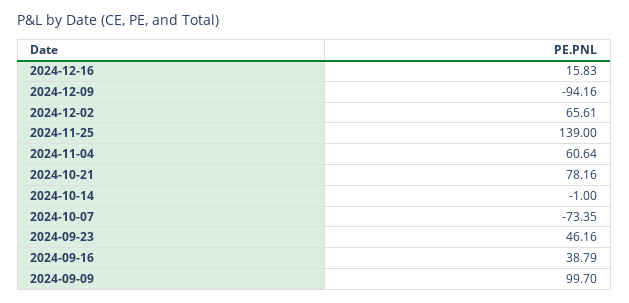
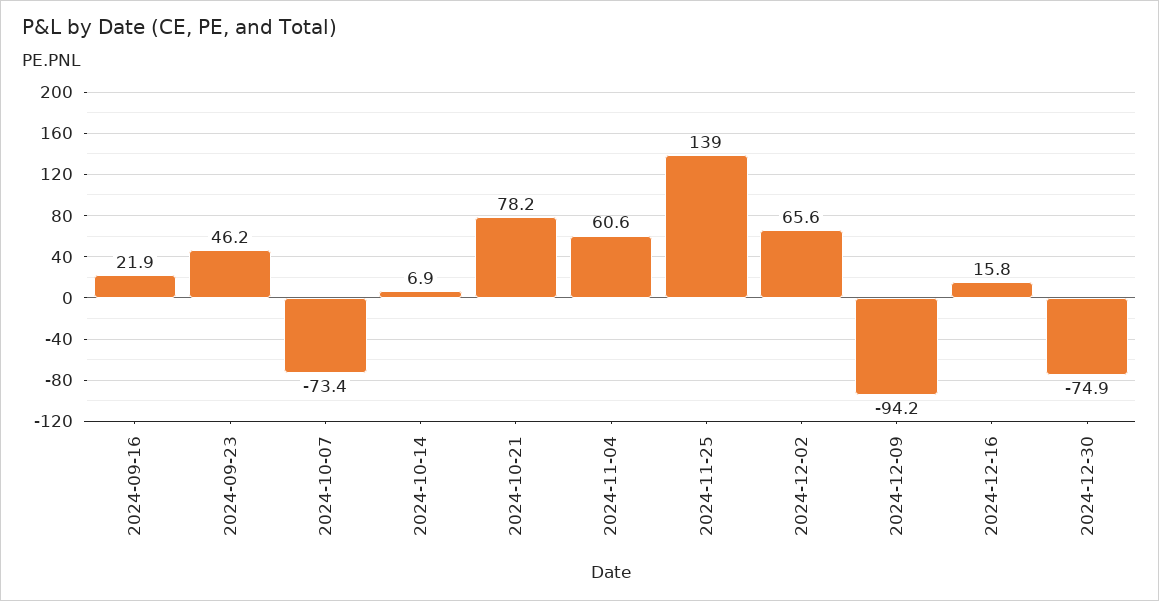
2024-10-14: -1 -> 6.9
2024-09-16: 38.79 -> 21.9
2024-09-09: 99.7 -> none
2024-12-30: none -> -74.9

